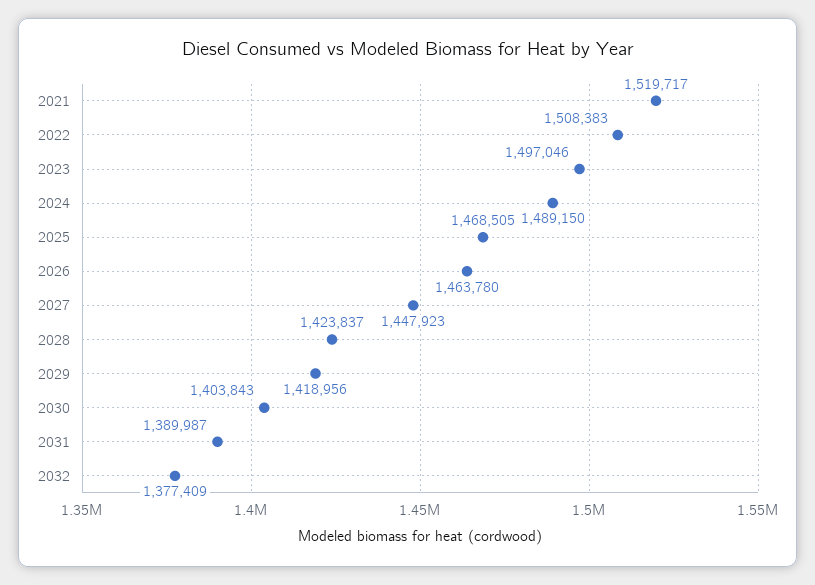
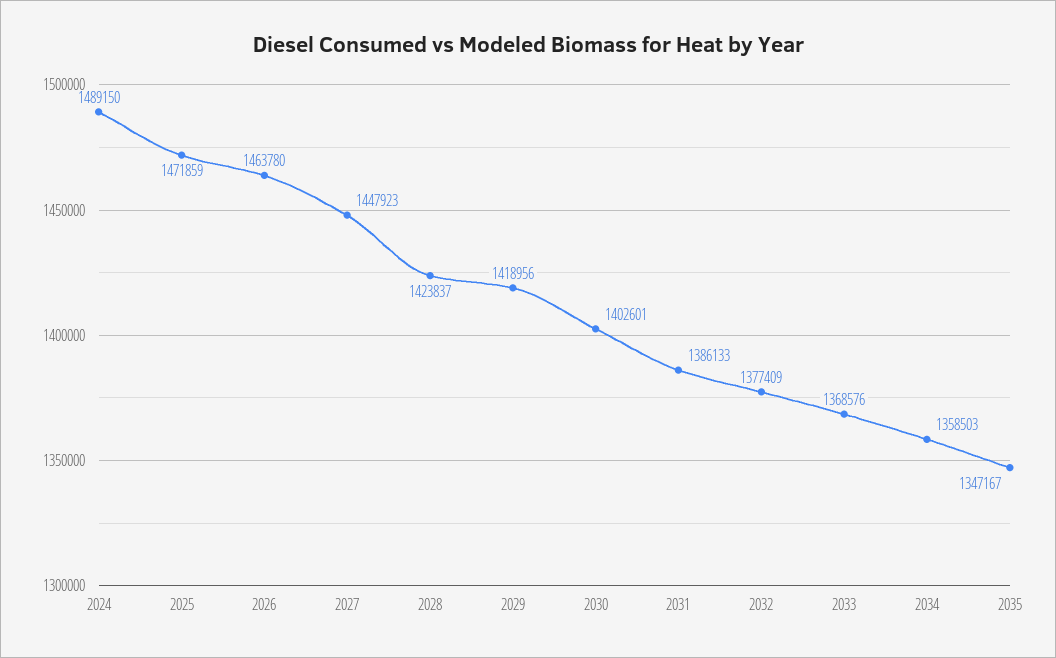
2021: 1519717 -> none
2022: 1508383 -> none
2023: 1497046 -> none
2025: 1468505 -> 1471859
2030: 1403843 -> 1402601
2031: 1389987 -> 1386133
2033: none -> 1368576
2034: none -> 1358503
2035: none -> 1347167

